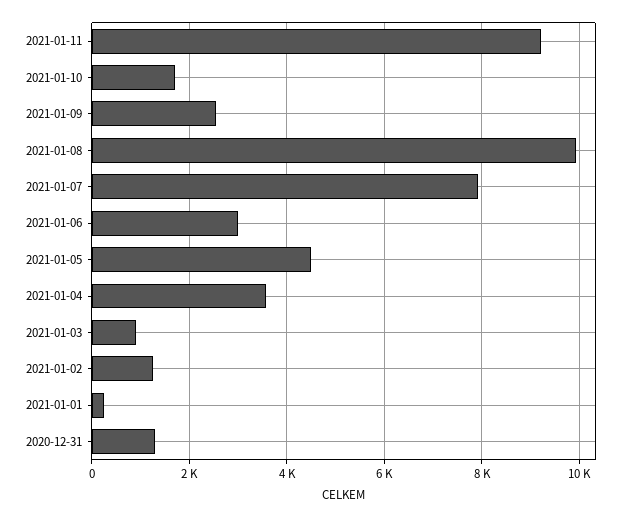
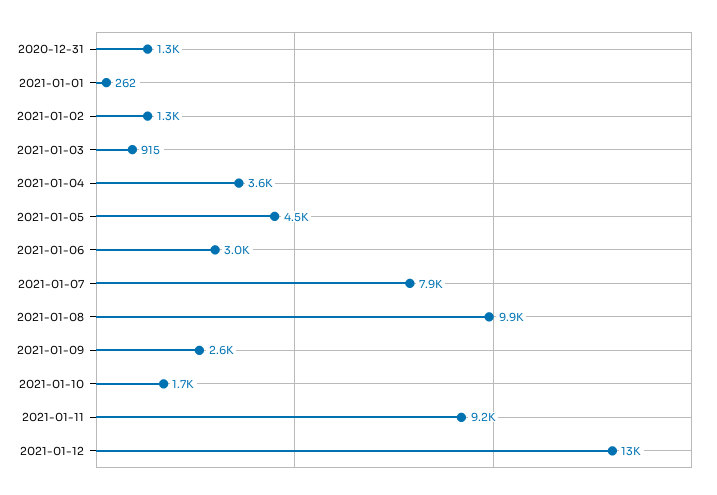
2021-01-12: none -> 13000

